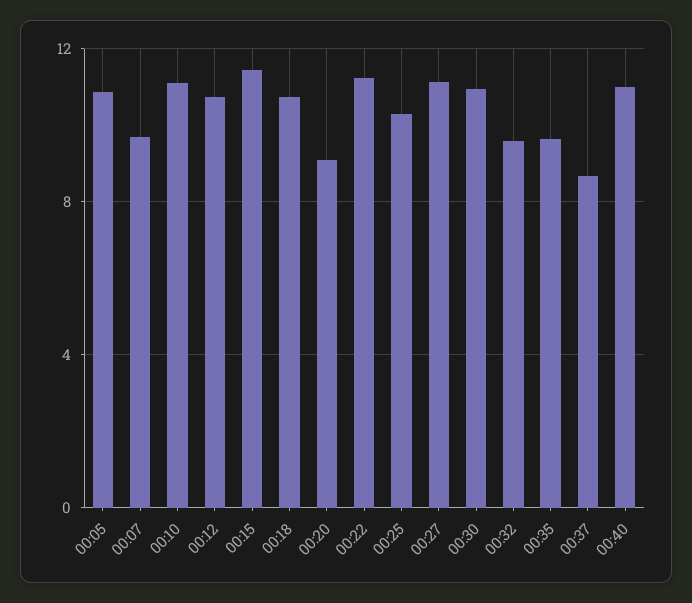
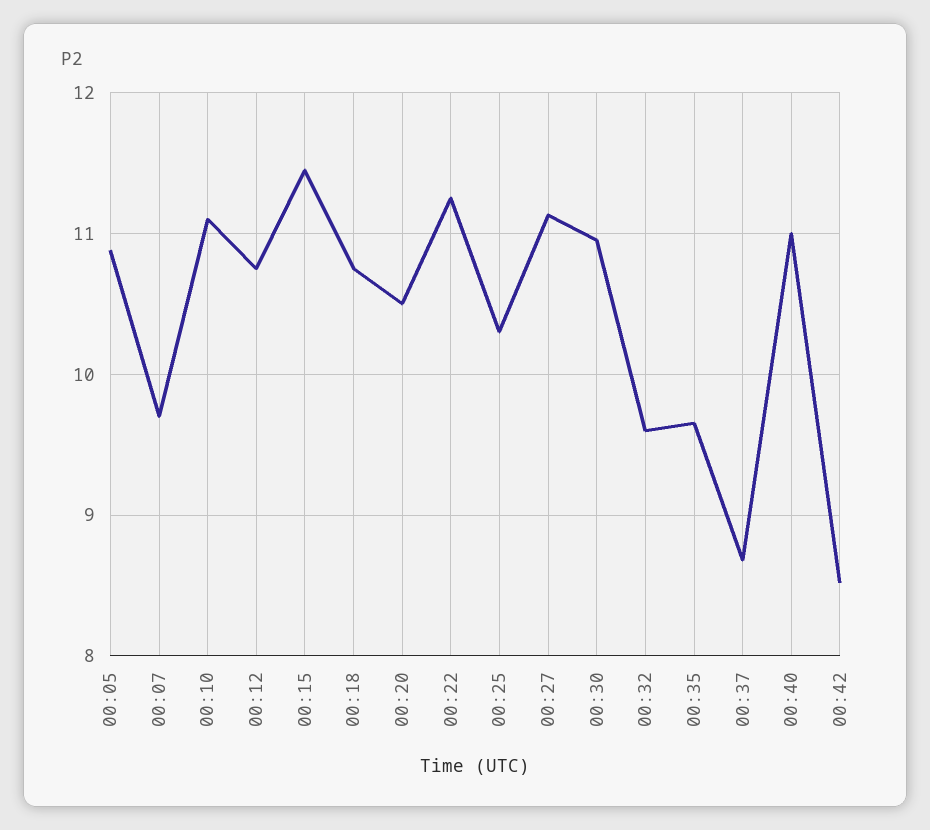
00:20: 9 -> 10.5
00:42: none -> 8.5

